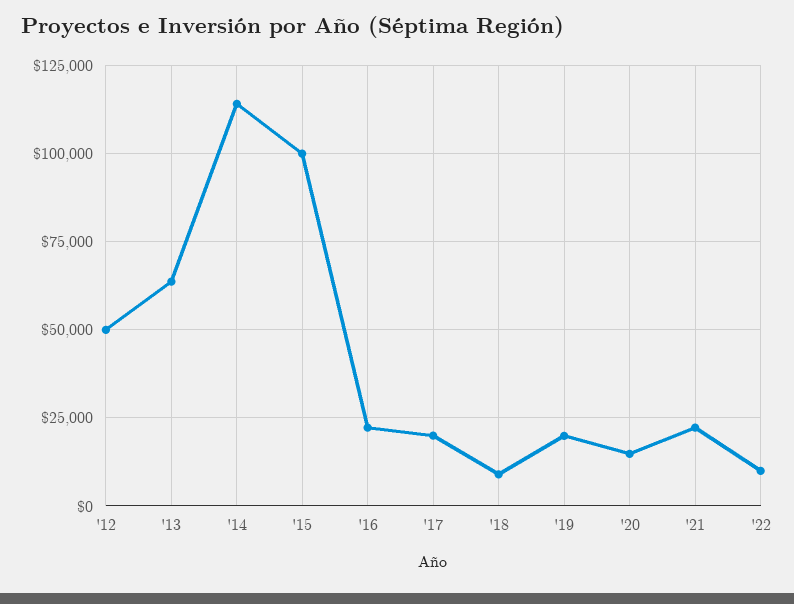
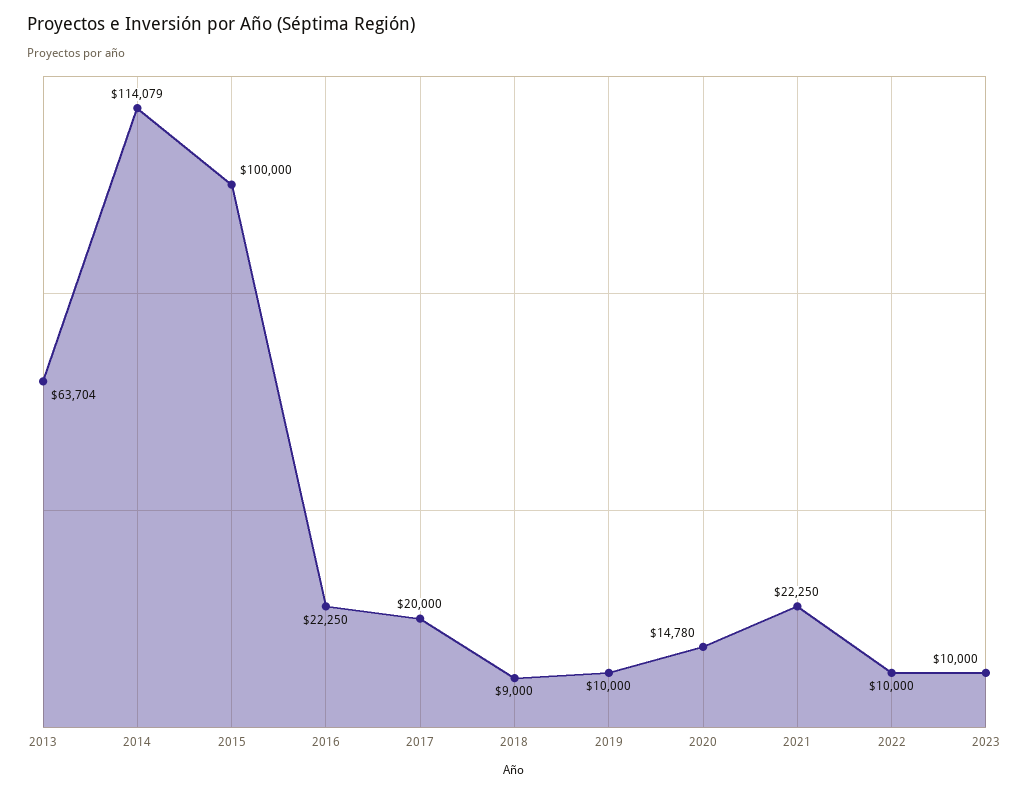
'12: 50000 -> none
'19: 20000 -> 10000
2023: none -> 10000

